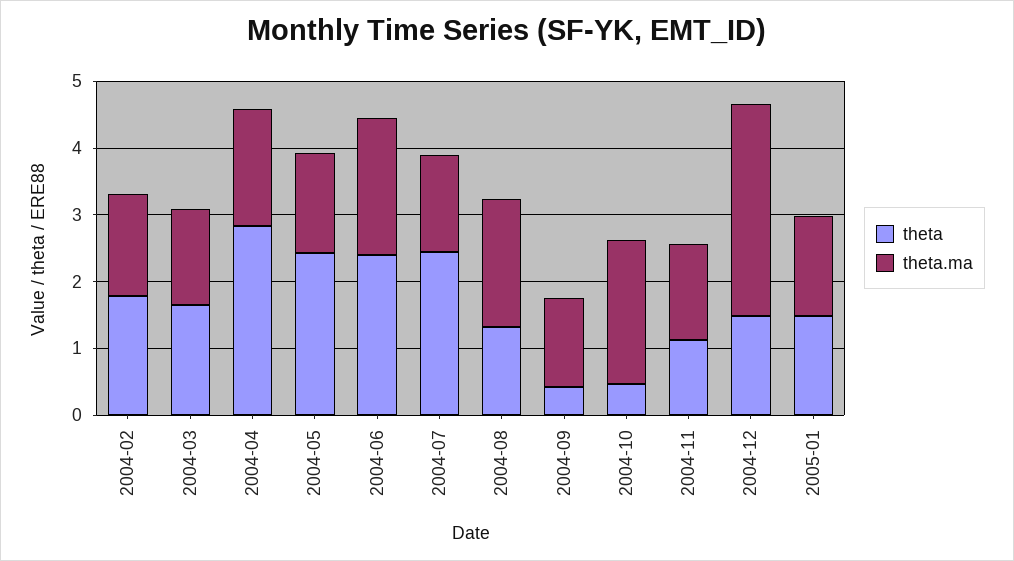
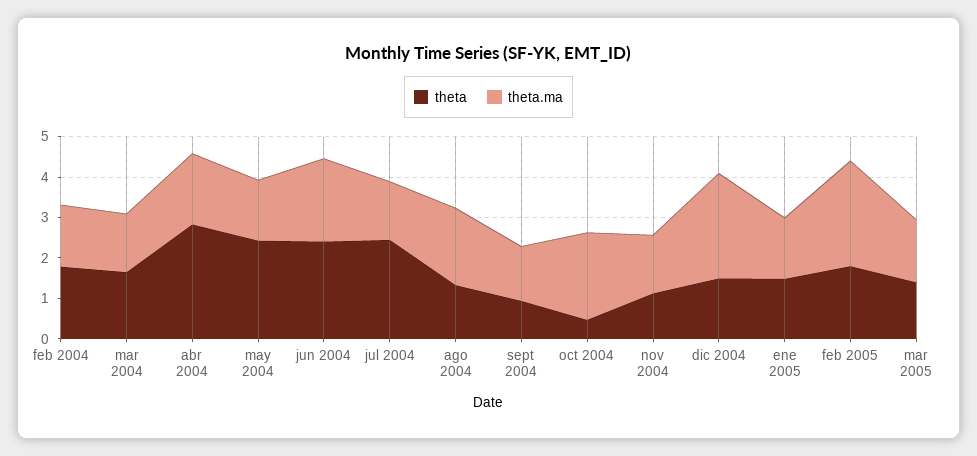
theta, 2004-09: 0.4 -> 1
theta.ma, 2004-12: 3.2 -> 2.6
theta, feb 2005: none -> 1.8
theta.ma, feb 2005: none -> 2.6
theta, mar 2005: none -> 1.4
theta.ma, mar 2005: none -> 1.6

